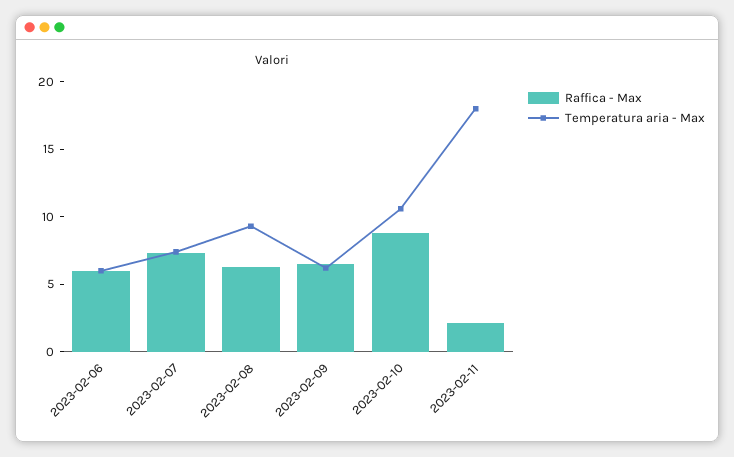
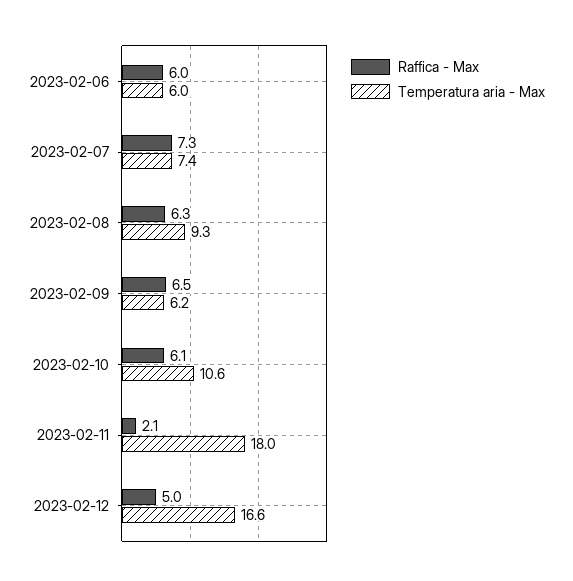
Raffica - Max, 2023-02-10: 9 -> 6.1
Raffica - Max, 2023-02-12: none -> 5
Temperatura aria - Max, 2023-02-12: none -> 16.6

